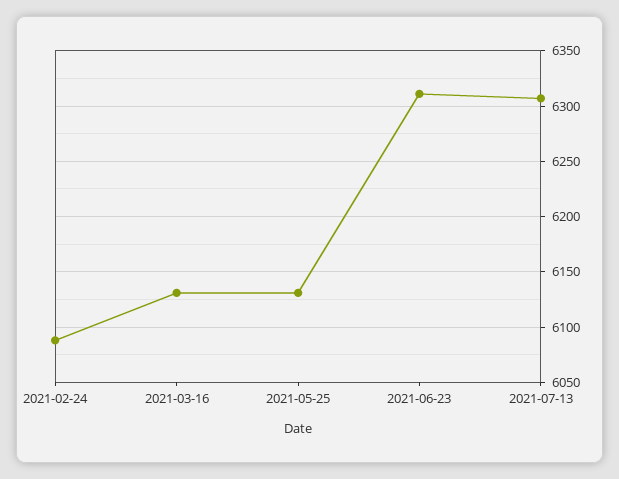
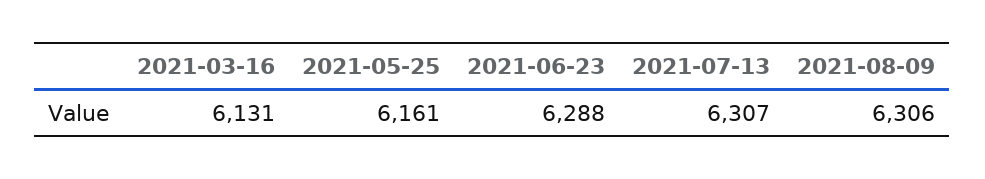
2021-02-24: 6090 -> none
2021-05-25: 6130 -> 6161
2021-06-23: 6310 -> 6288
2021-08-09: none -> 6306

